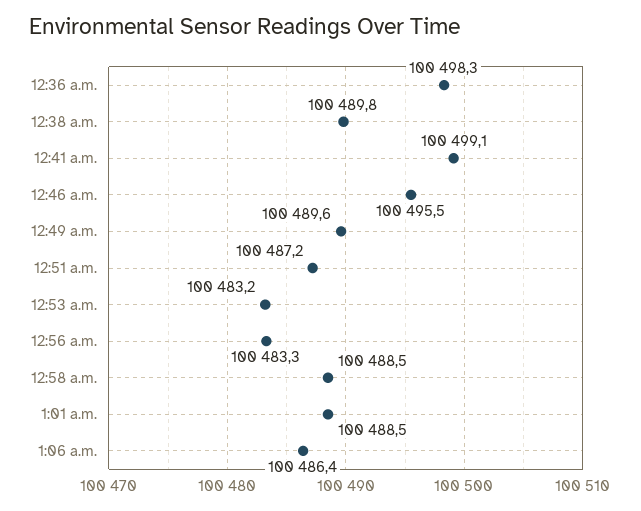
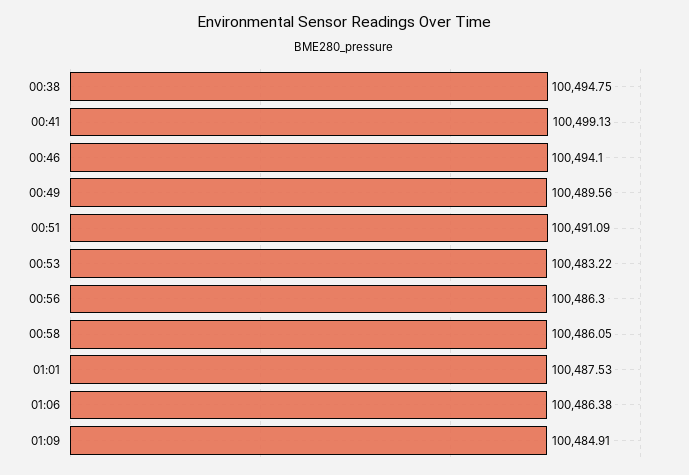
12:36 a.m.: 100498.3 -> none
12:38 a.m.: 100489.8 -> 100494.75
12:46 a.m.: 100495.5 -> 100494.1
12:51 a.m.: 100487.2 -> 100491.09
12:56 a.m.: 100483.3 -> 100486.3
12:58 a.m.: 100488.5 -> 100486.05
1:01 a.m.: 100488.5 -> 100487.53
01:09: none -> 100484.91

